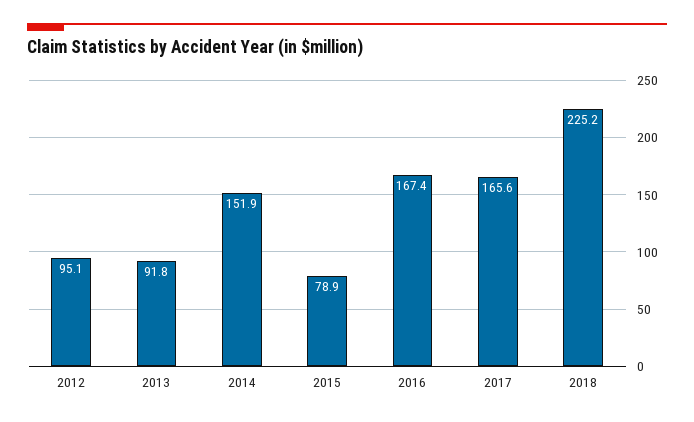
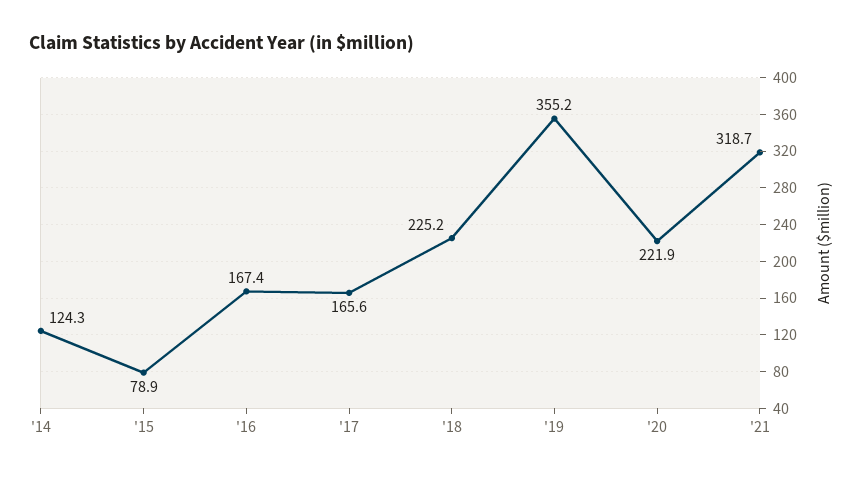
2012: 95.1 -> none
2013: 91.8 -> none
2014: 151.9 -> 124.3
'19: none -> 355.2
'20: none -> 221.9
'21: none -> 318.7

